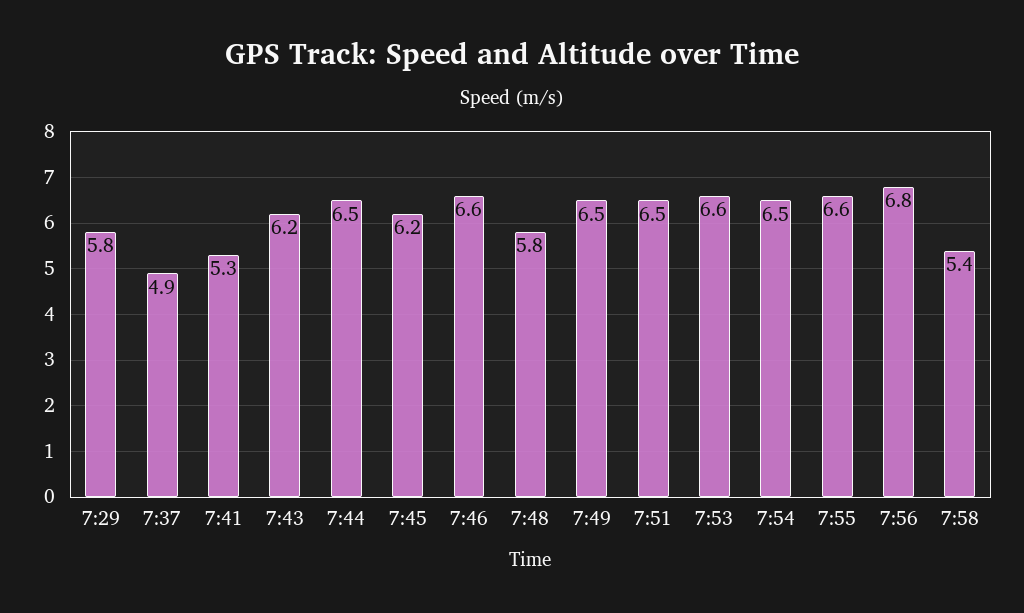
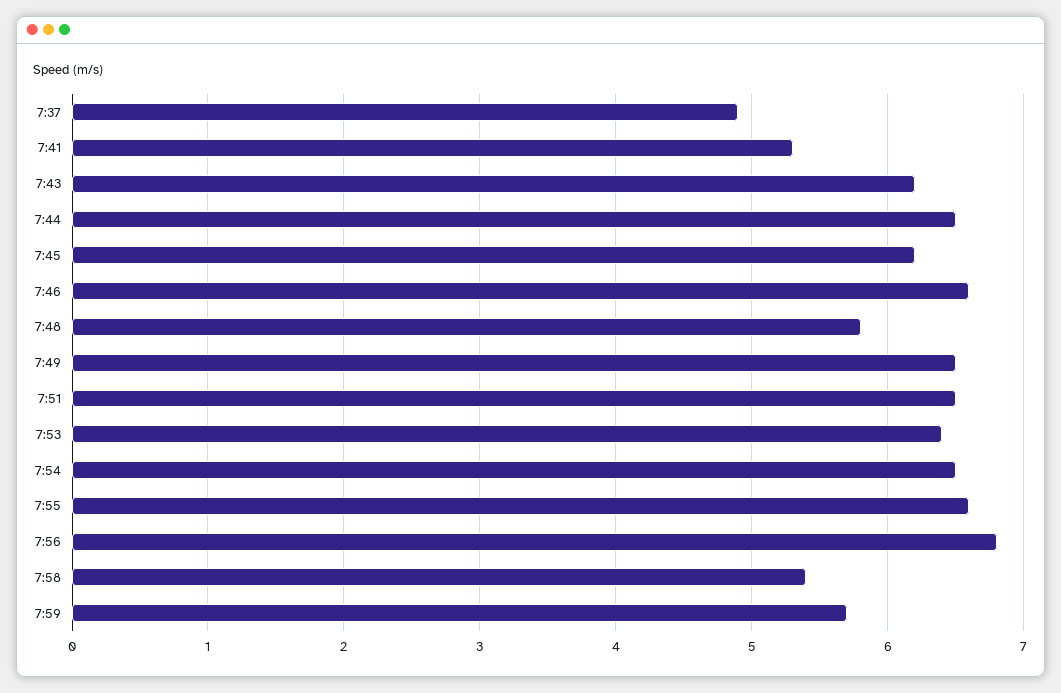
7:29: 5.8 -> none
7:53: 6.6 -> 6.4
7:59: none -> 5.7

